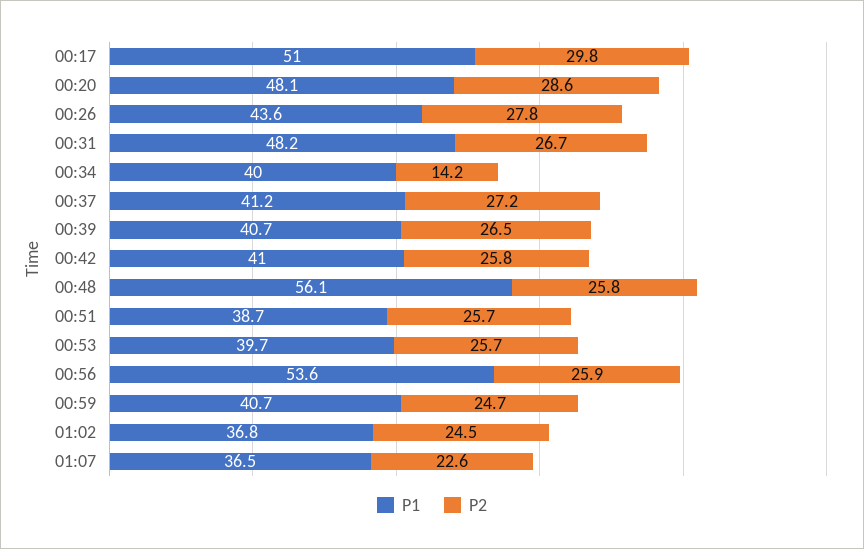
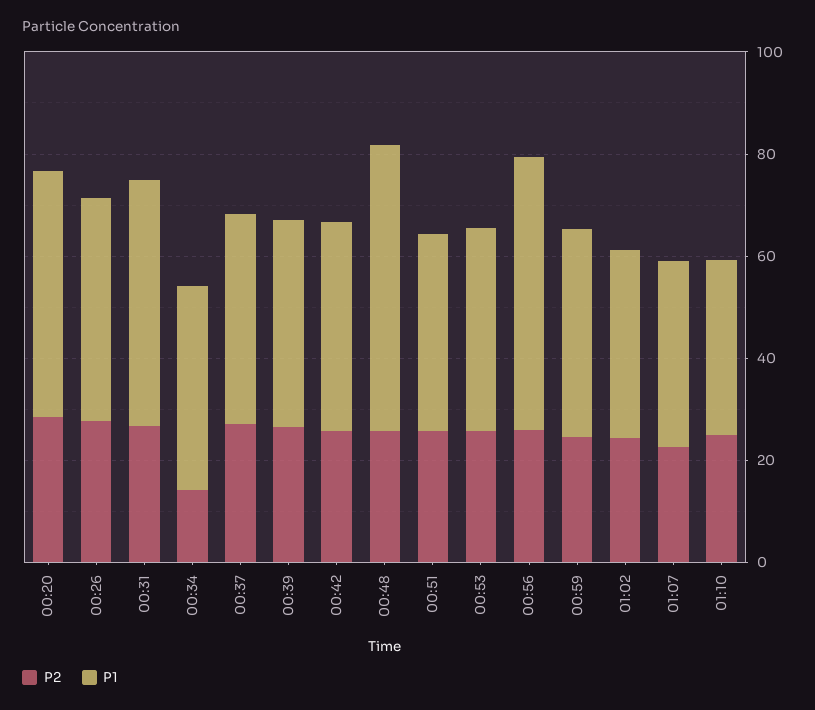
P1, 00:17: 51 -> none
P2, 00:17: 29.8 -> none
P2, 01:10: none -> 25
P1, 01:10: none -> 35

